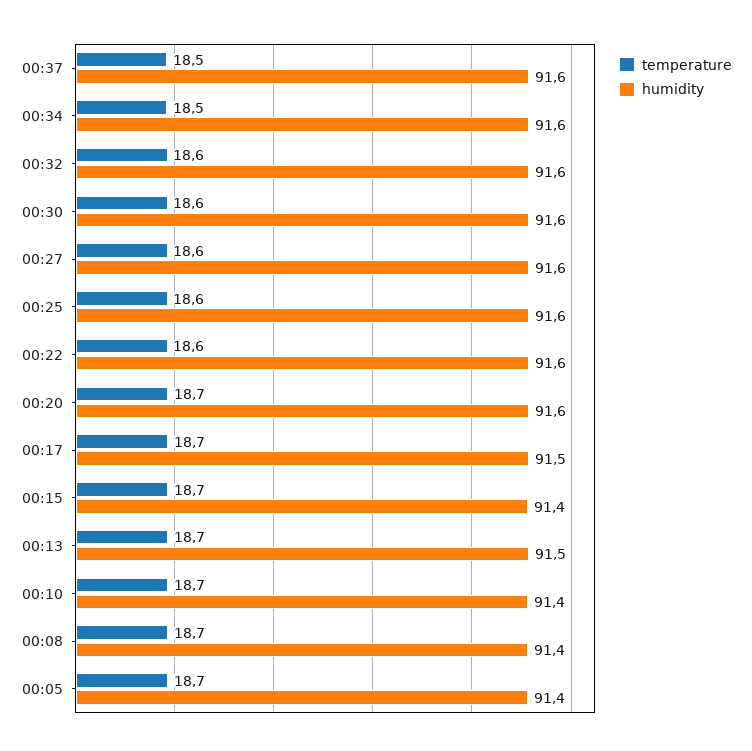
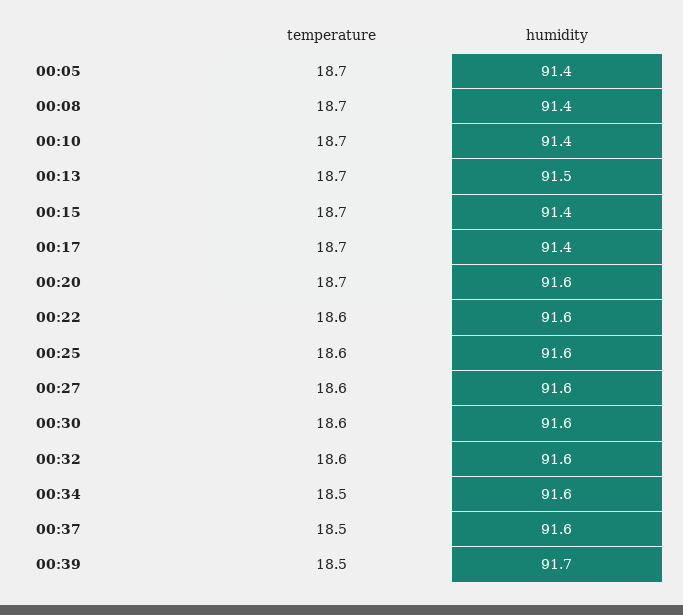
humidity, 00:17: 91.5 -> 91.4
temperature, 00:39: none -> 18.5
humidity, 00:39: none -> 91.7

